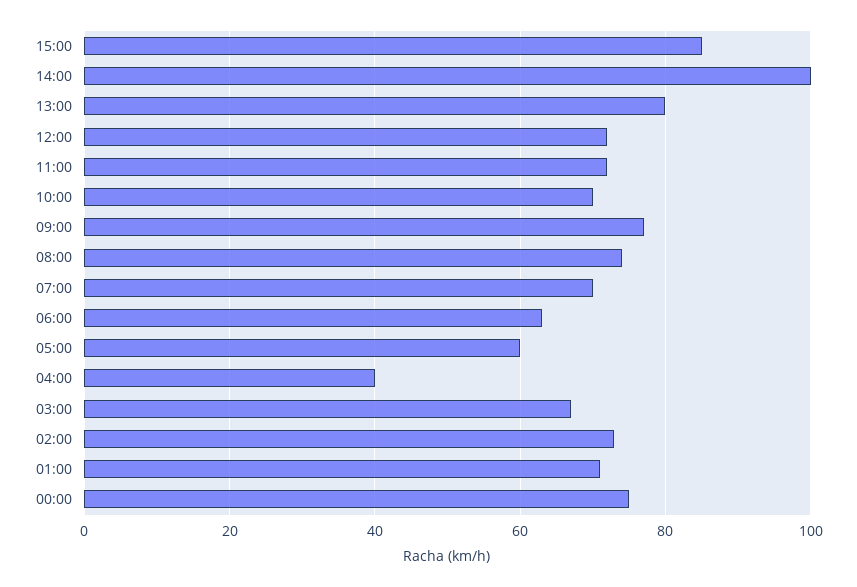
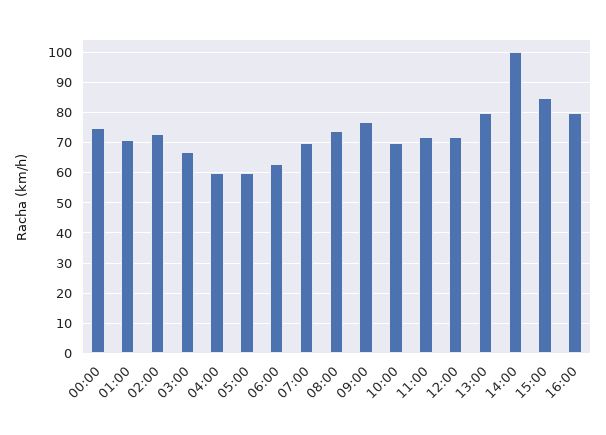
04:00: 40 -> 60
16:00: none -> 80

